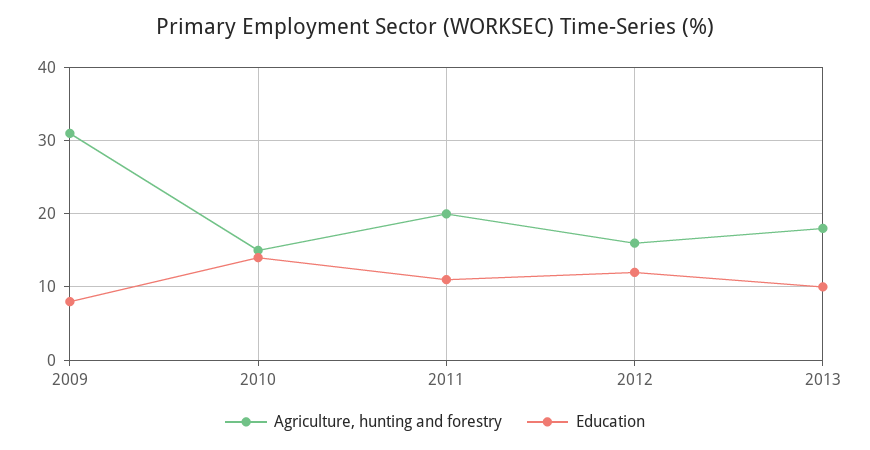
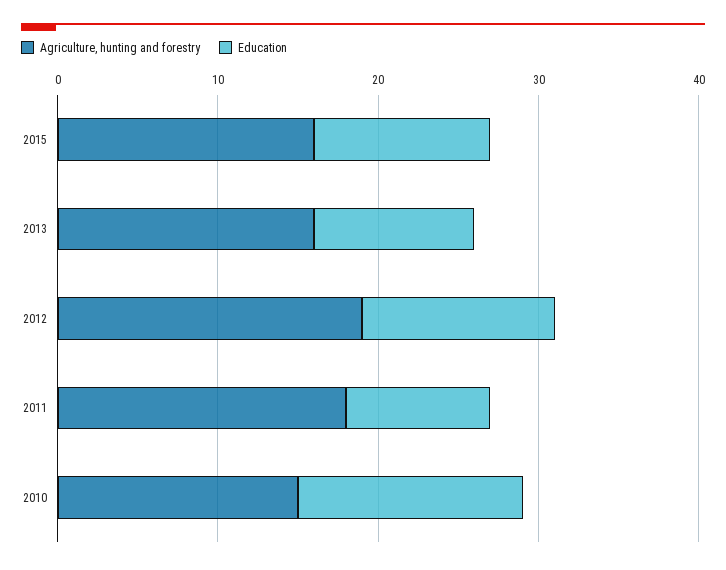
Agriculture, hunting and forestry, 2009: 31 -> none
Education, 2009: 8 -> none
Agriculture, hunting and forestry, 2011: 20 -> 18
Education, 2011: 11 -> 9
Agriculture, hunting and forestry, 2012: 16 -> 19
Agriculture, hunting and forestry, 2013: 18 -> 16
Agriculture, hunting and forestry, 2015: none -> 16
Education, 2015: none -> 11

